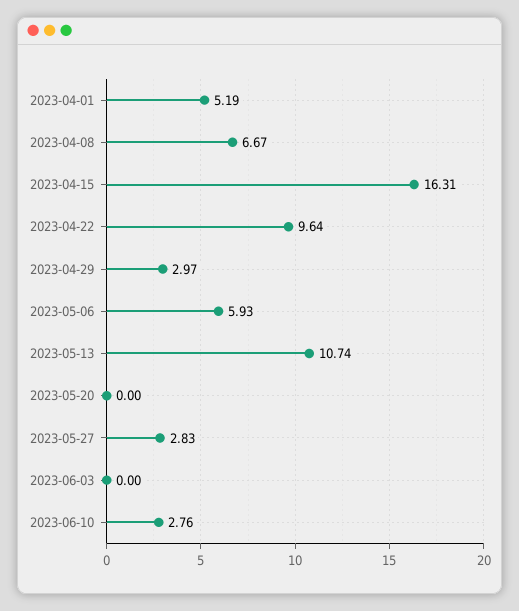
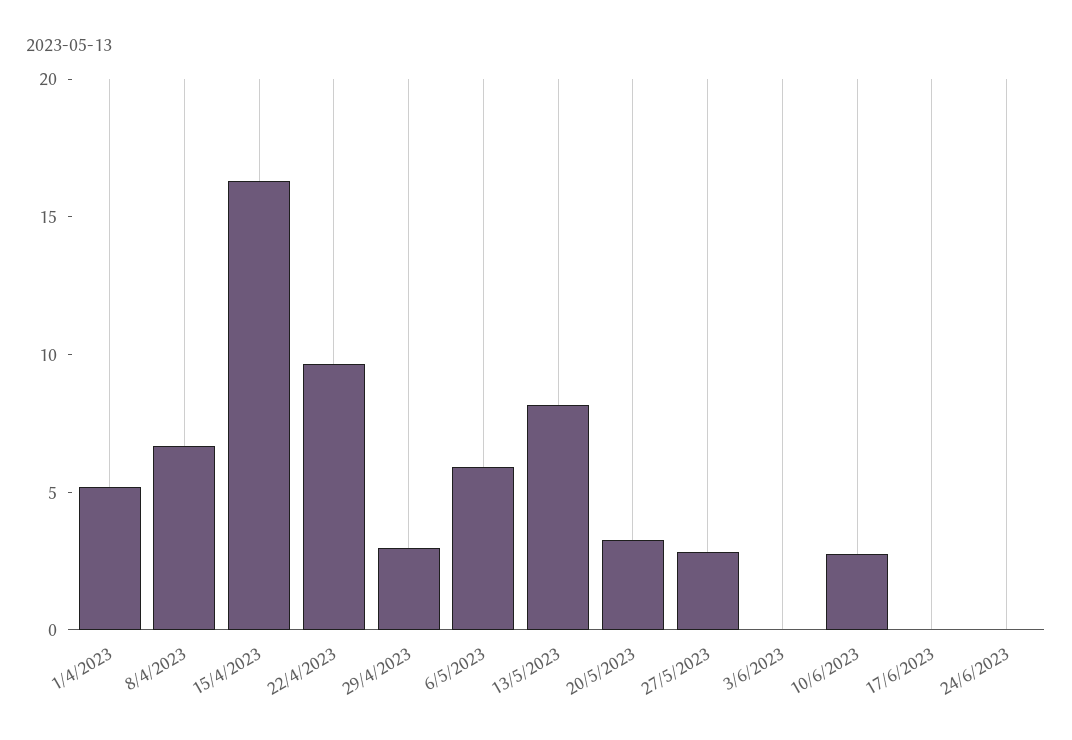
2023-05-13: 10.74 -> 8
2023-05-20: 0 -> 3
17/6/2023: none -> 0
24/6/2023: none -> 0

